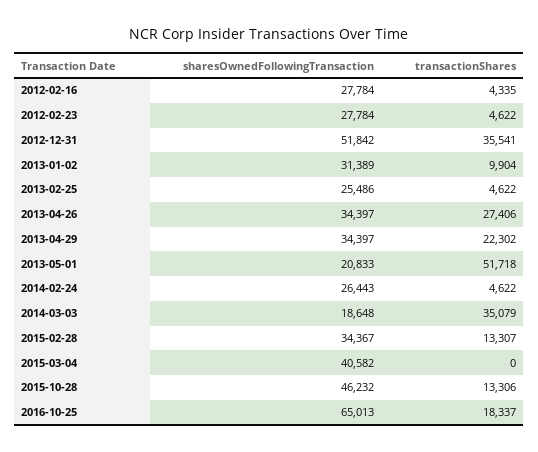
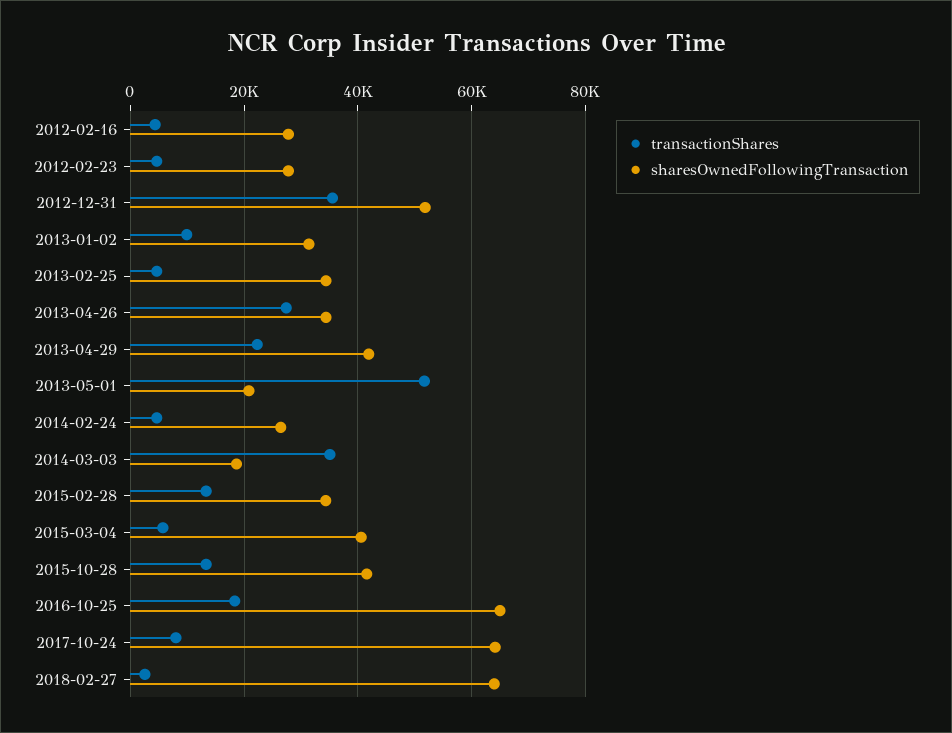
sharesOwnedFollowingTransaction, 2013-02-25: 25486 -> 34000
sharesOwnedFollowingTransaction, 2013-04-29: 34397 -> 42000
transactionShares, 2015-03-04: 0 -> 6000
sharesOwnedFollowingTransaction, 2015-10-28: 46232 -> 42000
transactionShares, 2017-10-24: none -> 8000
sharesOwnedFollowingTransaction, 2017-10-24: none -> 64000
transactionShares, 2018-02-27: none -> 2000
sharesOwnedFollowingTransaction, 2018-02-27: none -> 64000

